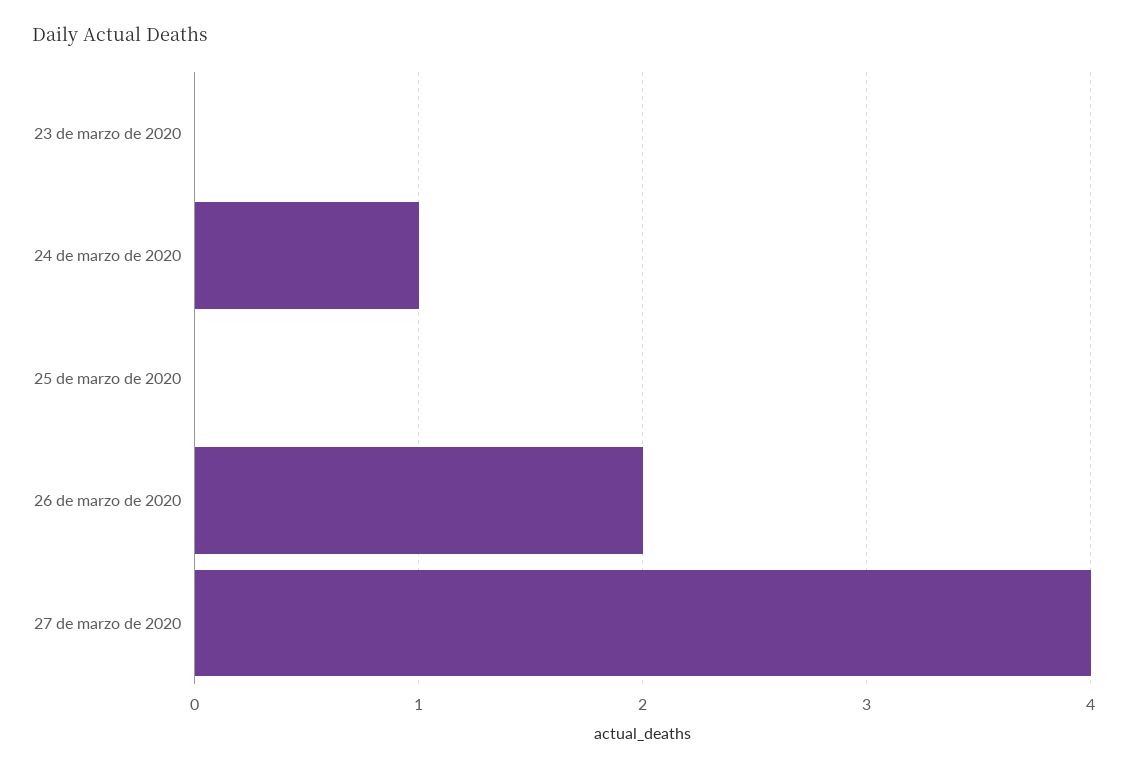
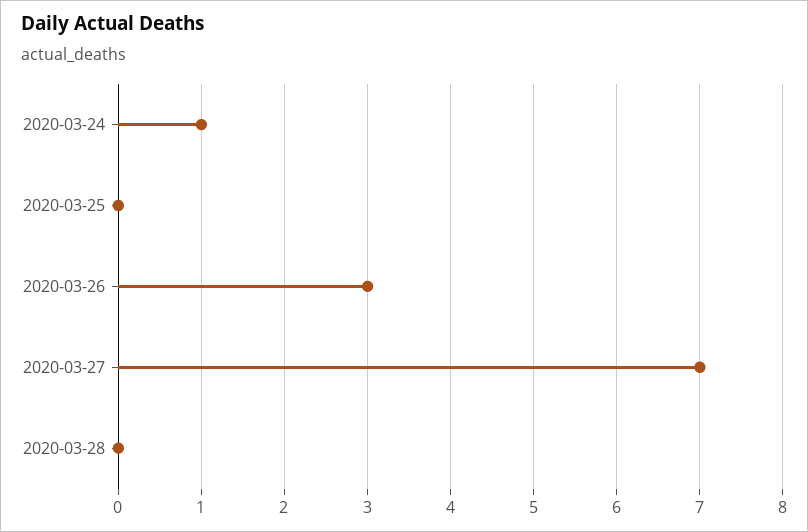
23 de marzo de 2020: 0 -> none
26 de marzo de 2020: 2 -> 3
27 de marzo de 2020: 4 -> 7
2020-03-28: none -> 0

